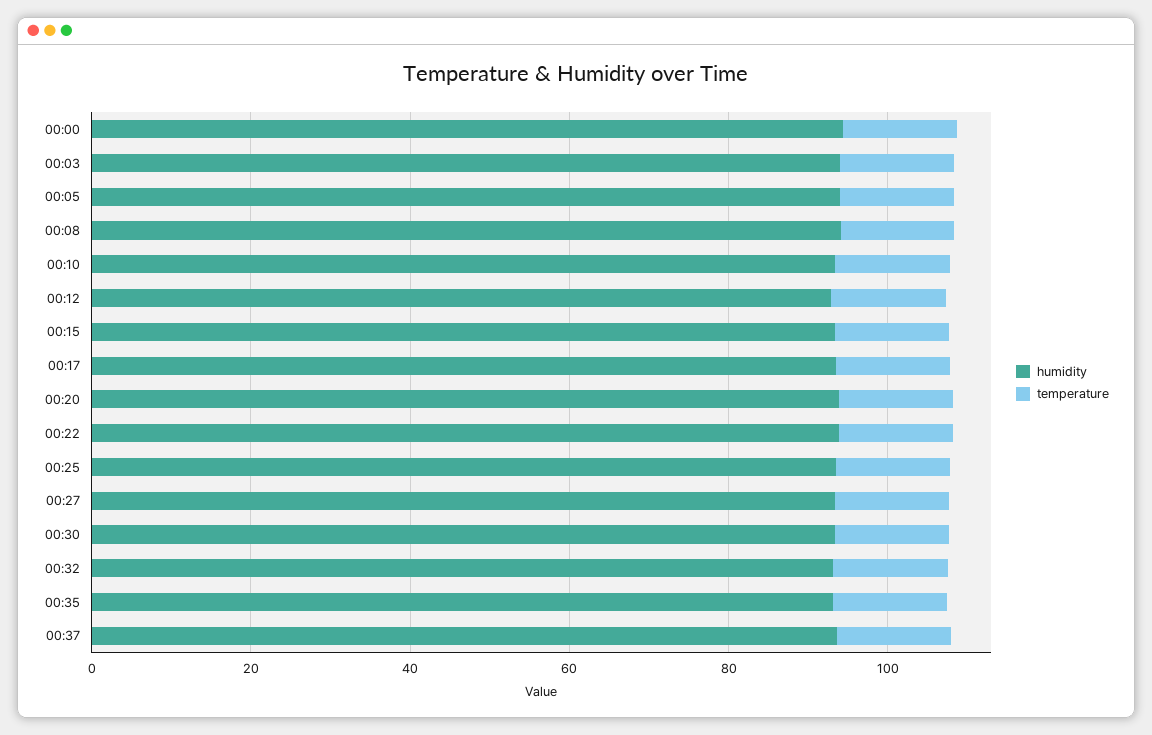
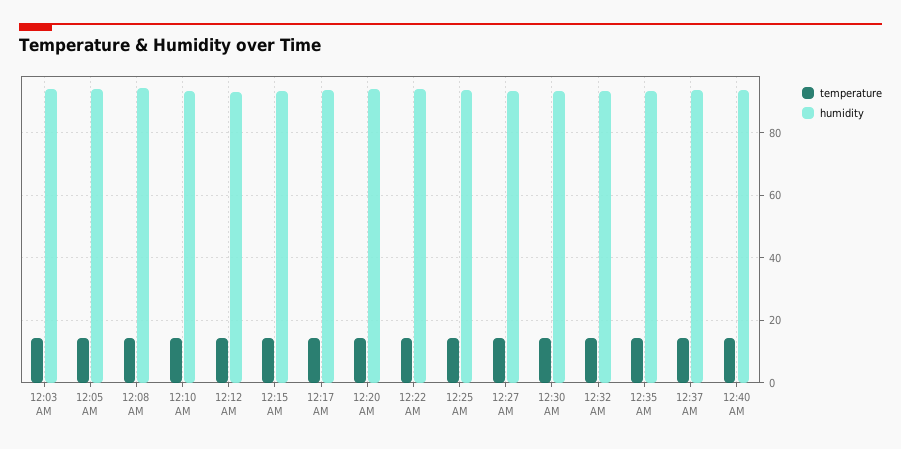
humidity, 00:00: 95 -> none
temperature, 00:00: 15 -> none
temperature, 12:40 AM: none -> 14
humidity, 12:40 AM: none -> 94

